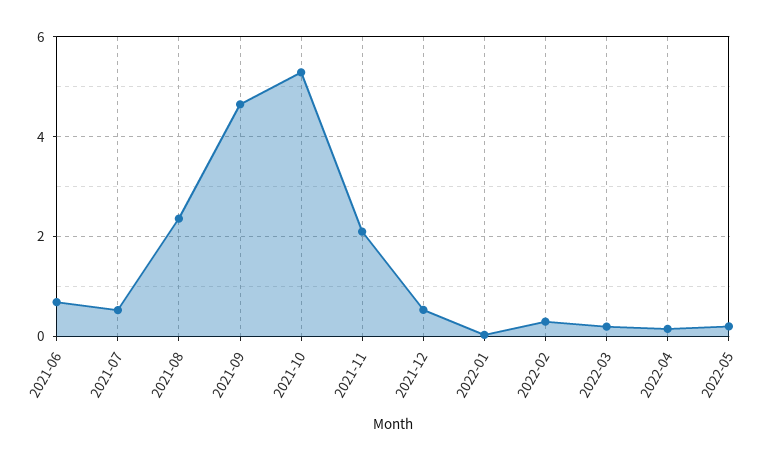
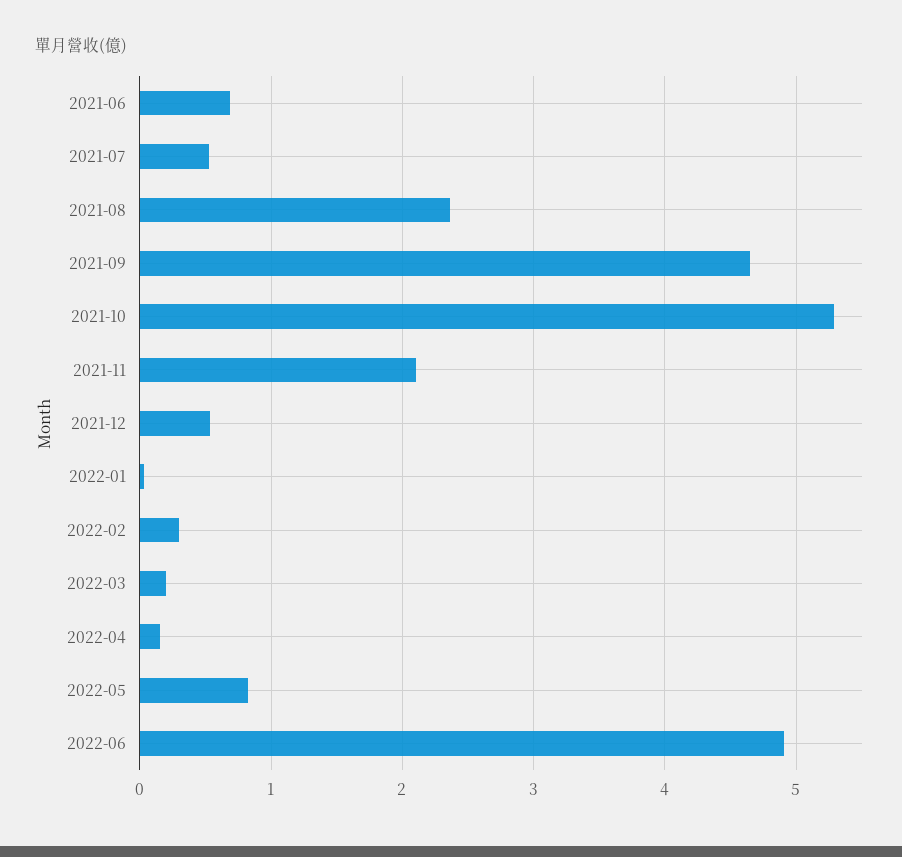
2022-05: 0.2 -> 0.8
2022-06: none -> 4.9

